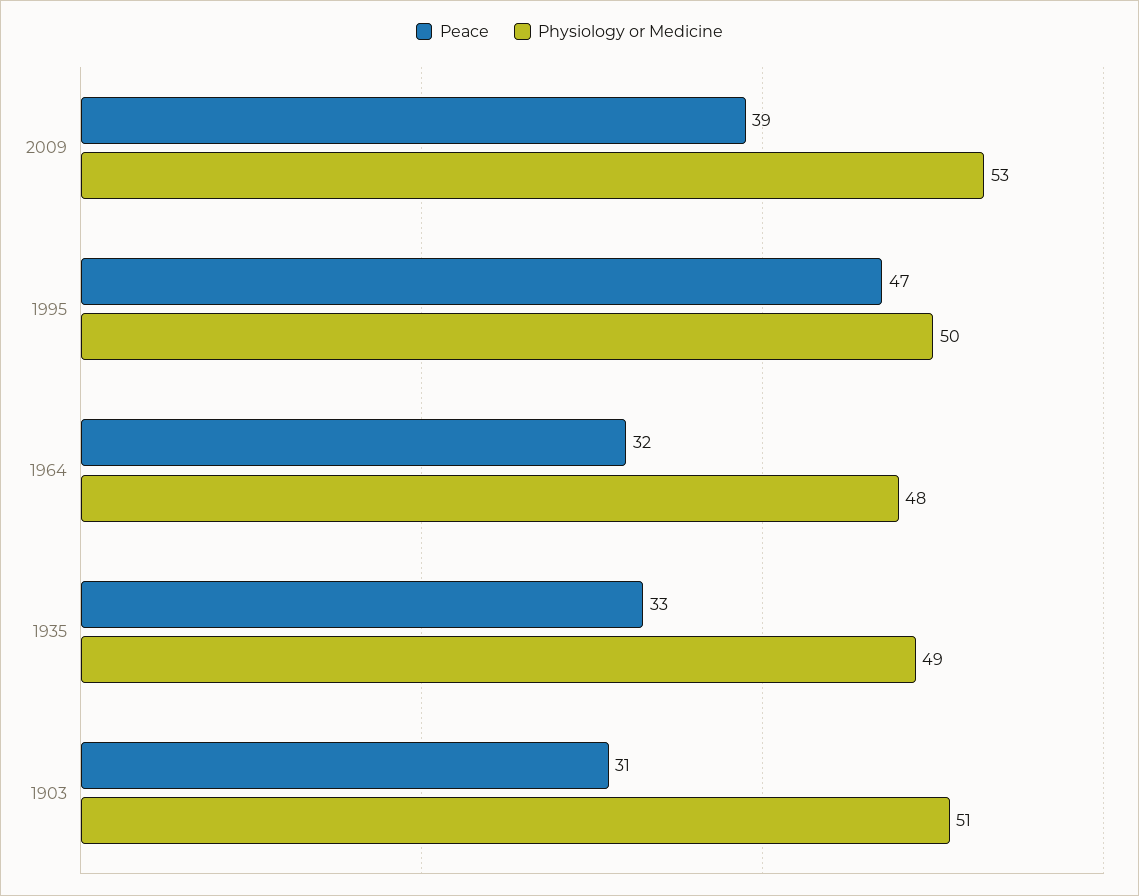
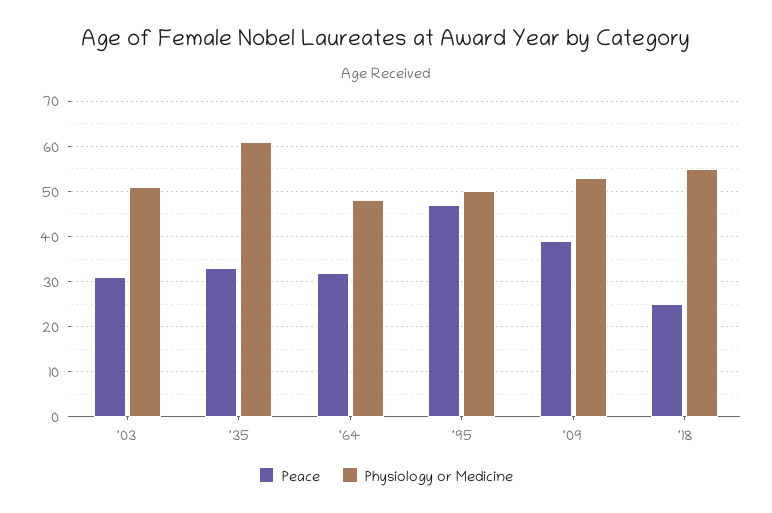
Physiology or Medicine, 1935: 49 -> 60
Peace, '18: none -> 25
Physiology or Medicine, '18: none -> 55

